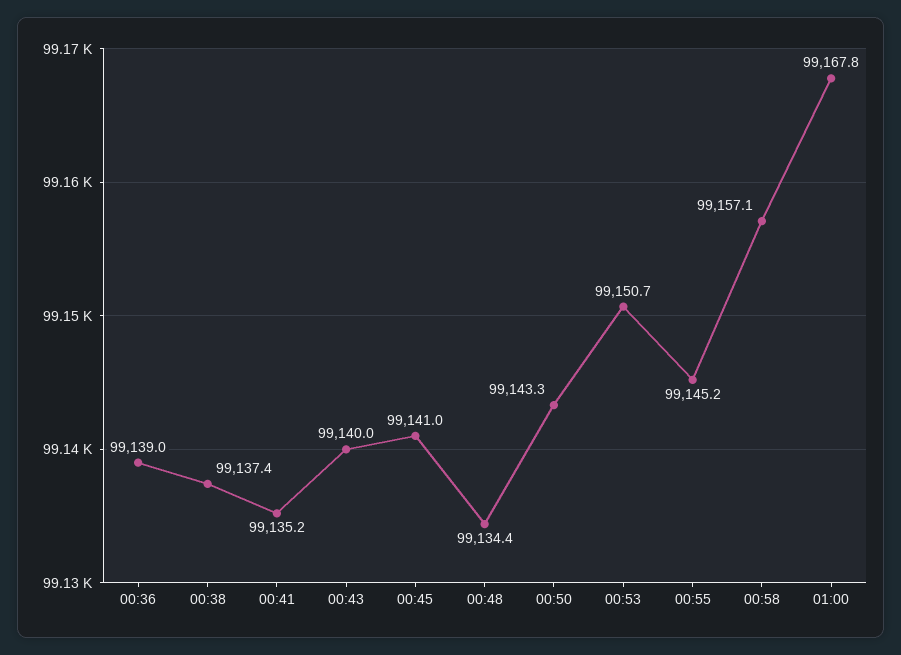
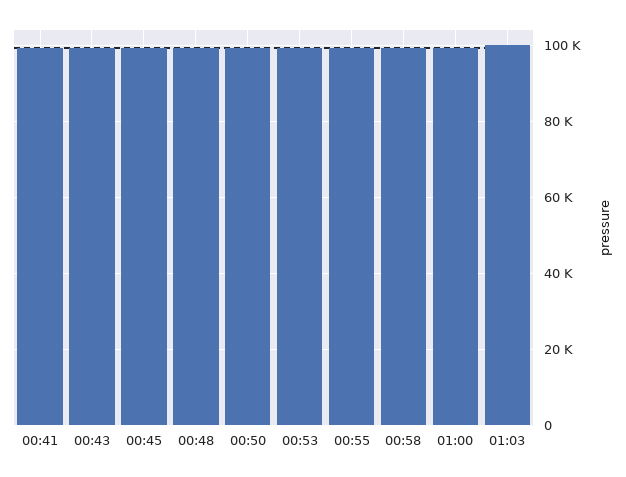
00:36: 99139 -> none
00:38: 99137.4 -> none
01:03: none -> 100000

